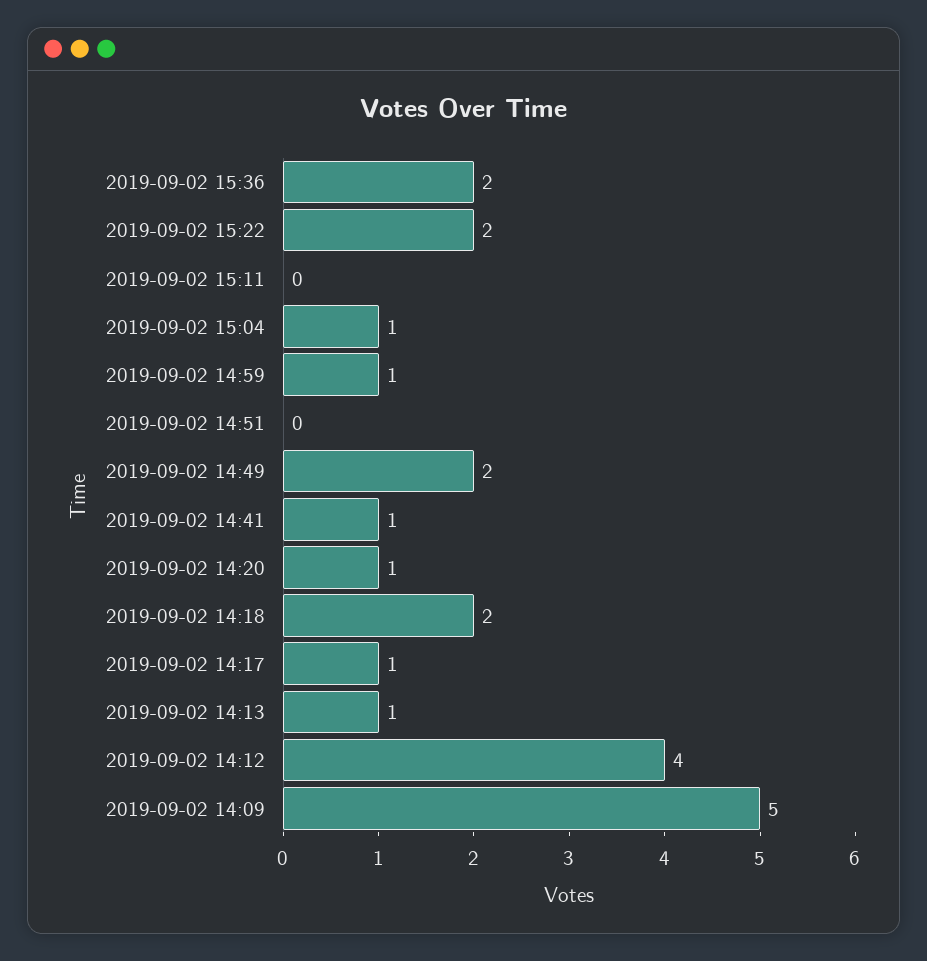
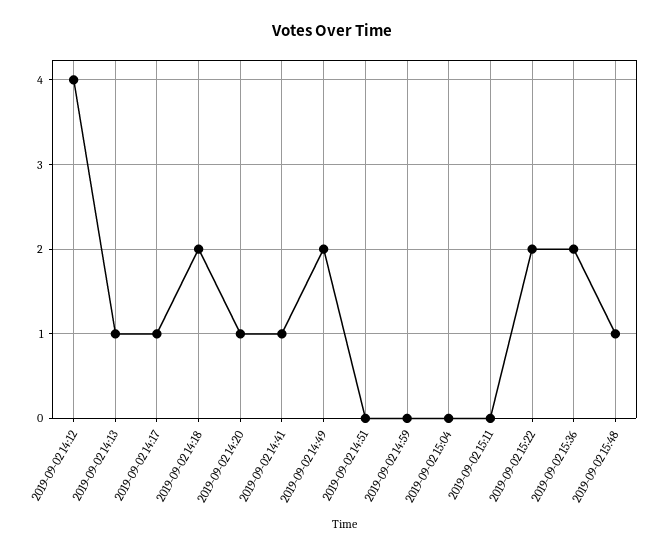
2019-09-02 15:04: 1 -> 0
2019-09-02 14:59: 1 -> 0
2019-09-02 14:09: 5 -> none
2019-09-02 15:48: none -> 1

